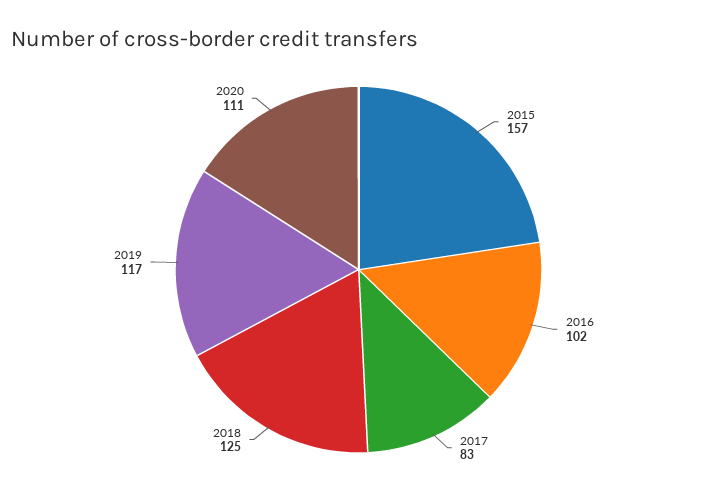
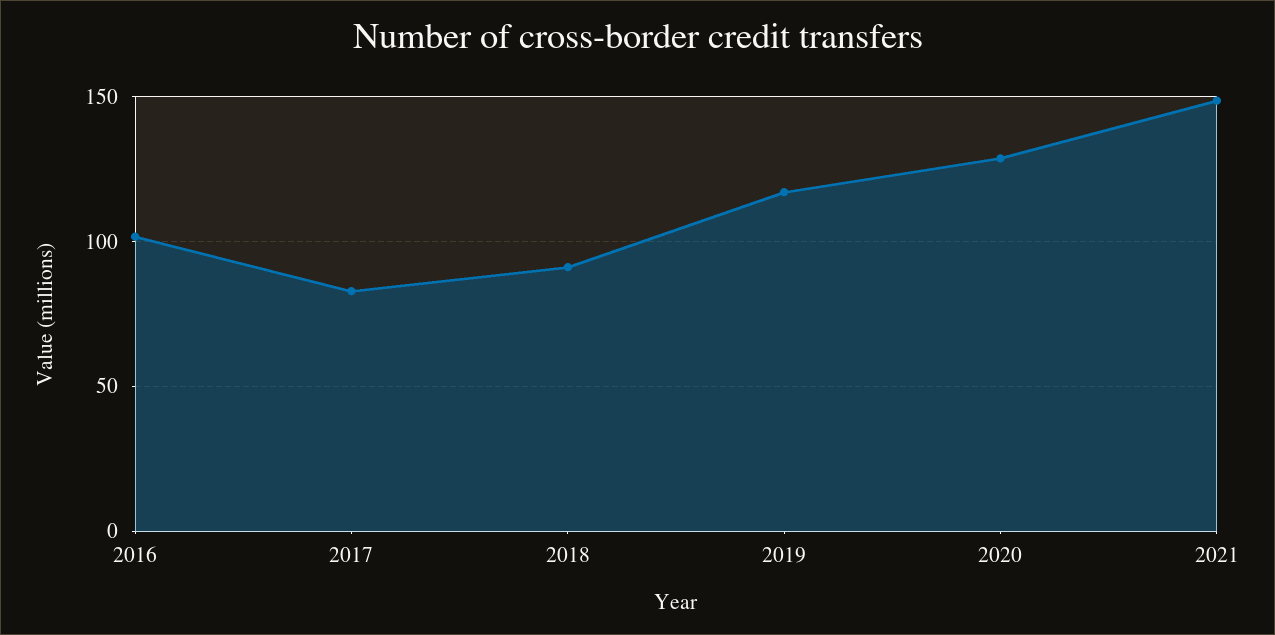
2015: 157 -> none
2018: 125 -> 90
2020: 111 -> 130
2021: none -> 150

